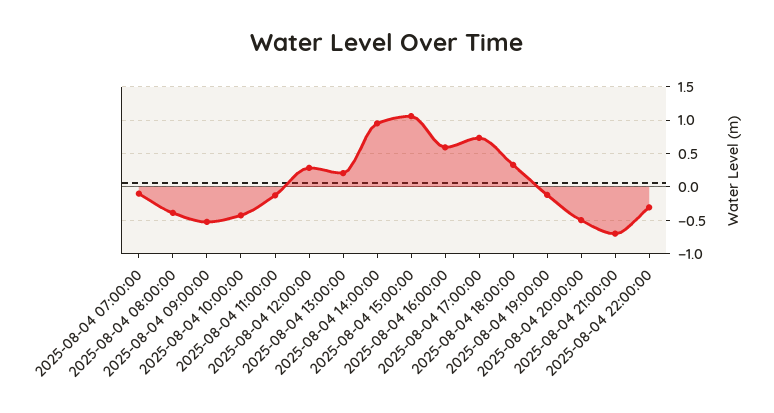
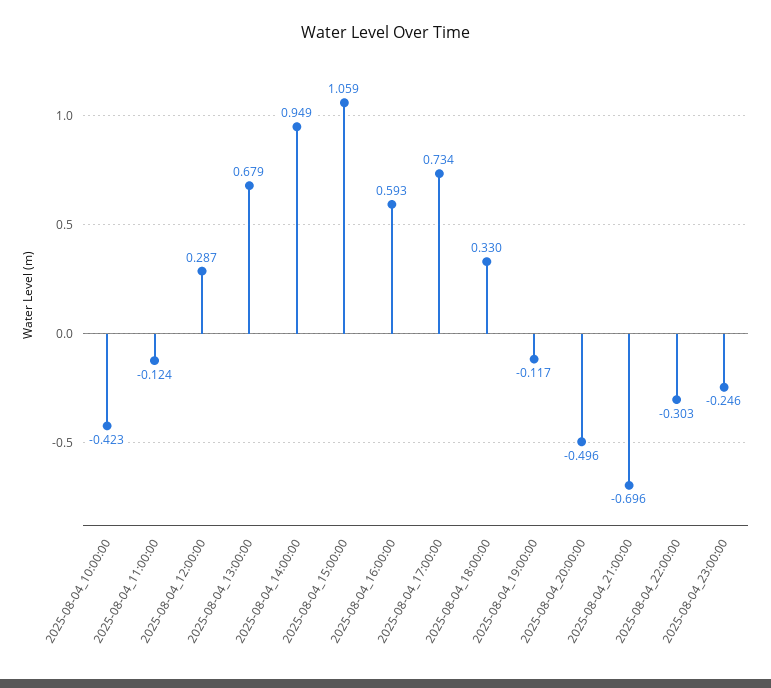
2025-08-04 07:00:00: -0.1 -> none
2025-08-04 08:00:00: -0.4 -> none
2025-08-04 09:00:00: -0.5 -> none
2025-08-04 13:00:00: 0.2 -> 0.679
2025-08-04_23:00:00: none -> -0.246

